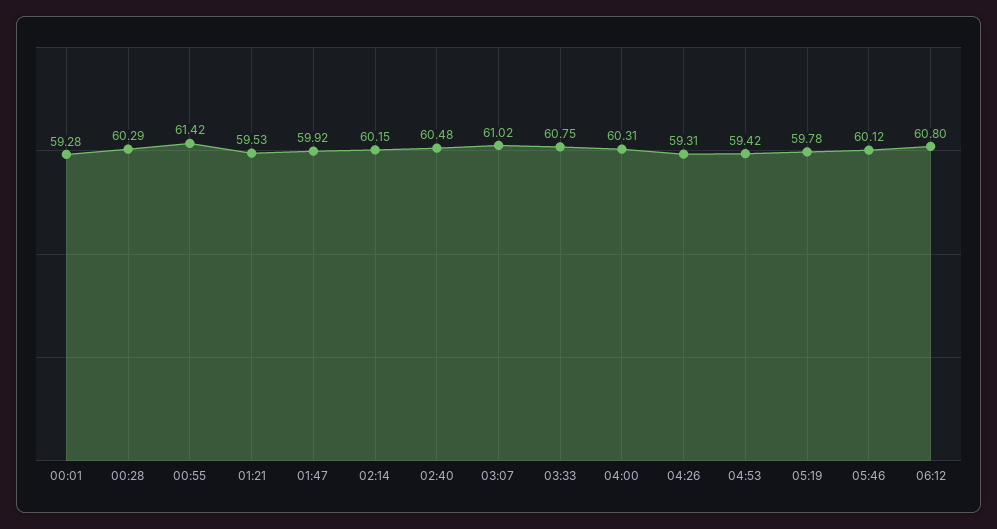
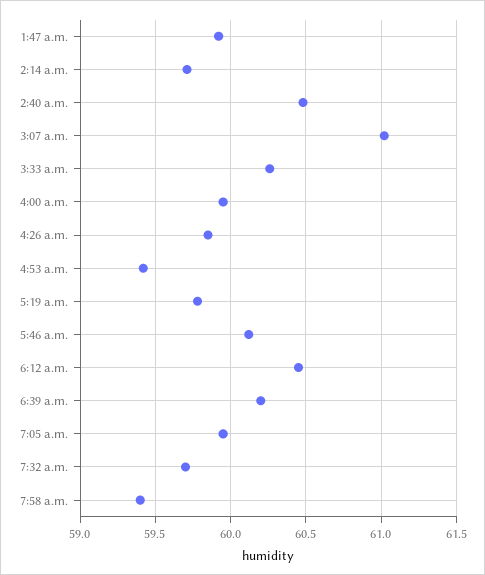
00:01: 59.28 -> none
00:28: 60.29 -> none
00:55: 61.42 -> none
01:21: 59.53 -> none
02:14: 60.15 -> 59.7
03:33: 60.75 -> 60.25
04:00: 60.31 -> 59.95
04:26: 59.31 -> 59.85
06:12: 60.8 -> 60.45
6:39 a.m.: none -> 60.2
7:05 a.m.: none -> 59.95
7:32 a.m.: none -> 59.7
7:58 a.m.: none -> 59.4

